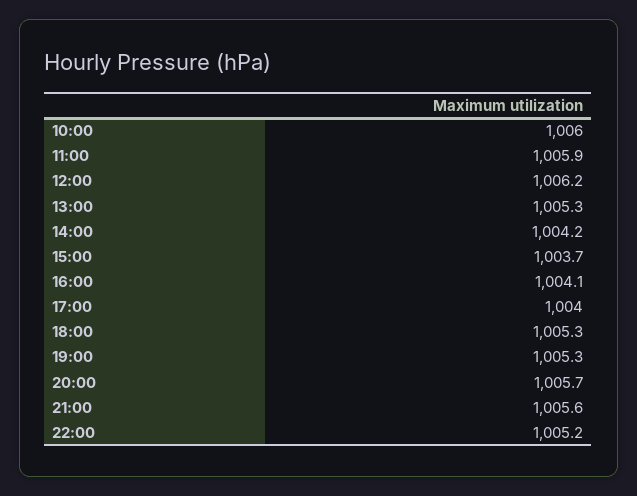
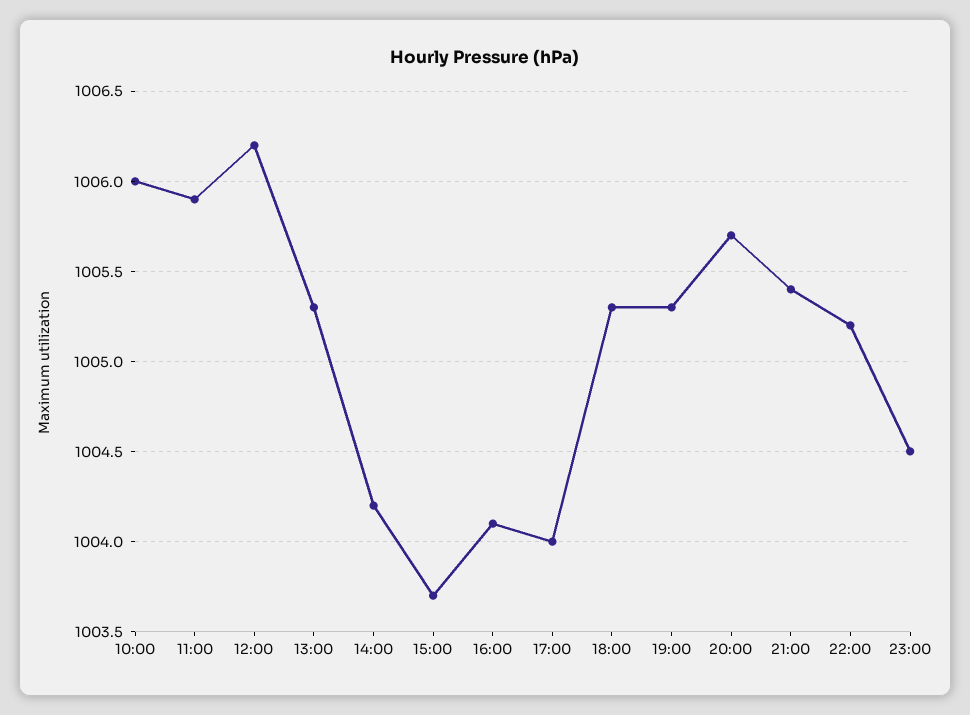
21:00: 1005.6 -> 1005.4
23:00: none -> 1004.5

